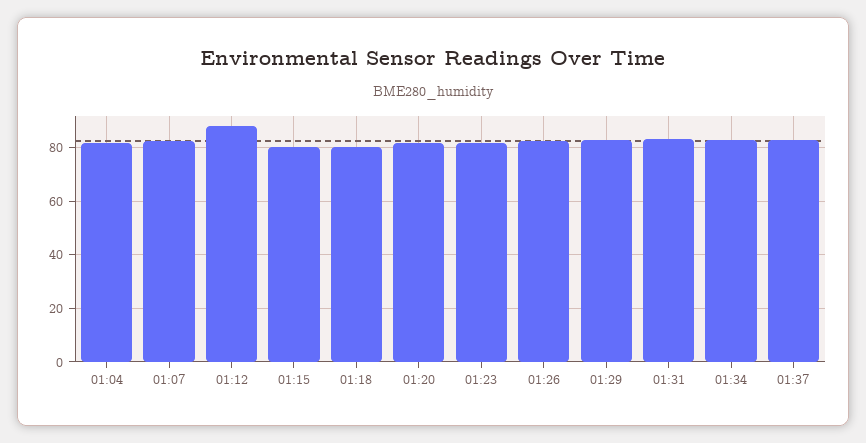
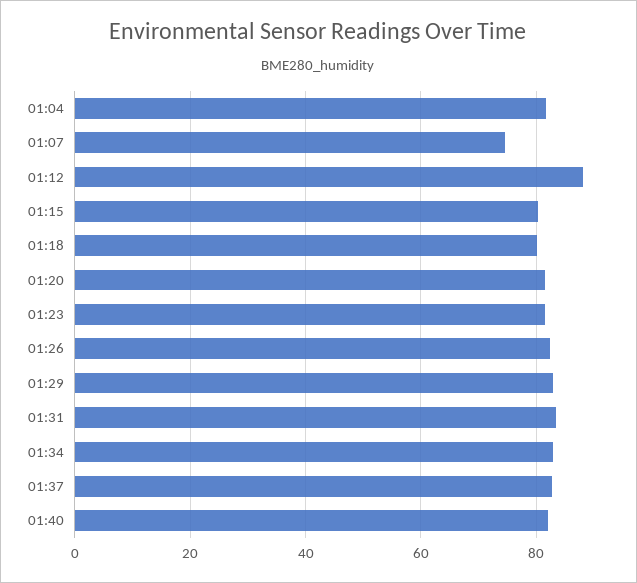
01:07: 82.5 -> 74
01:40: none -> 82

